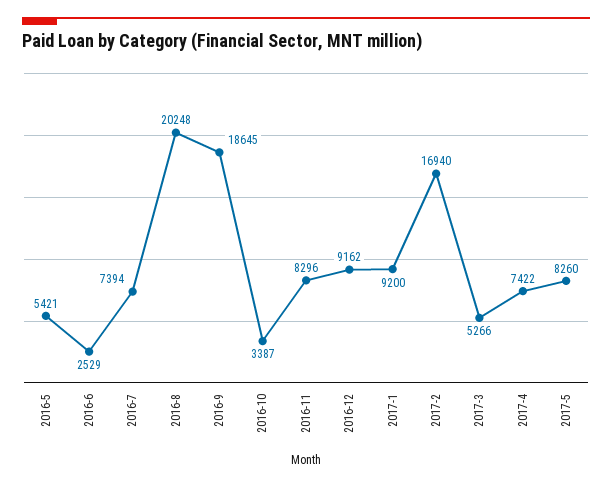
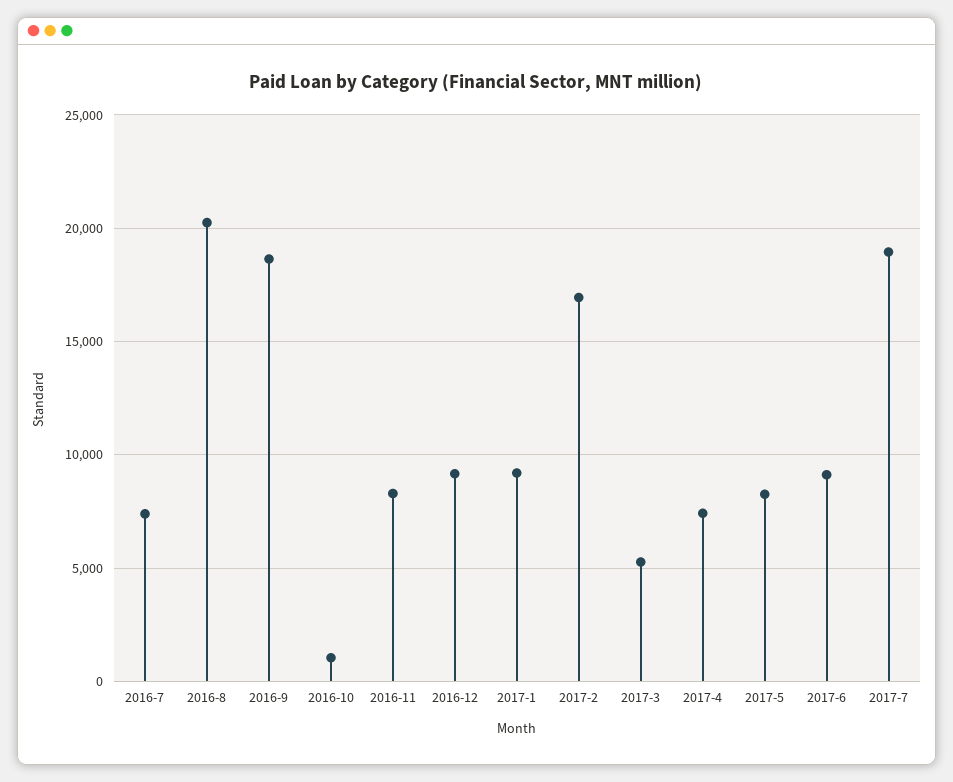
2016-5: 5421 -> none
2016-6: 2529 -> none
2016-10: 3387 -> 1000
2017-6: none -> 9000
2017-7: none -> 19000

